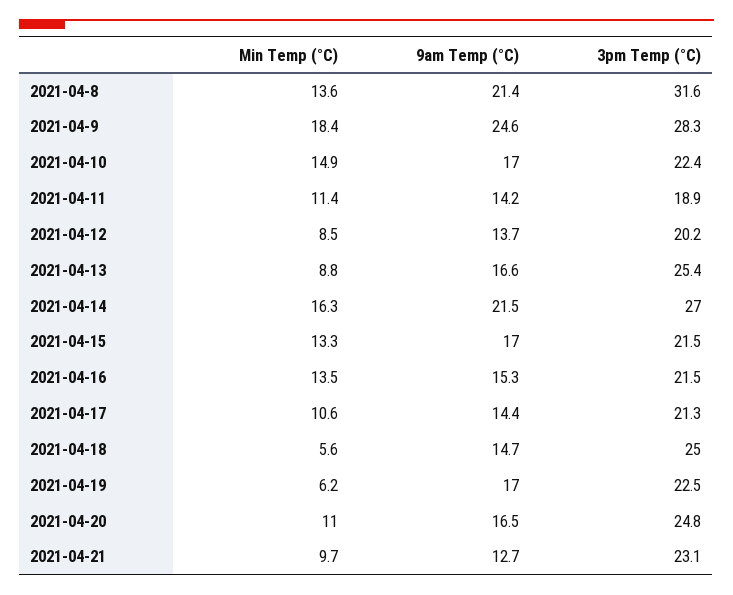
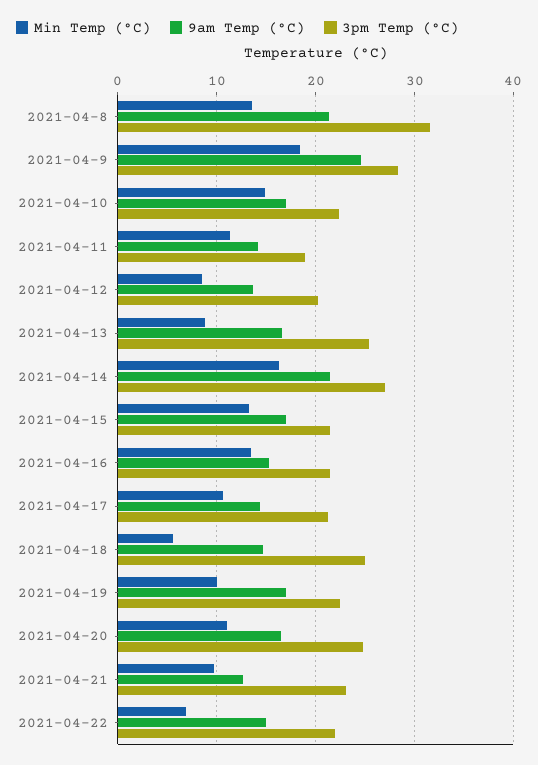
Min Temp (°C), 2021-04-19: 6.2 -> 10
Min Temp (°C), 2021-04-22: none -> 7
9am Temp (°C), 2021-04-22: none -> 15
3pm Temp (°C), 2021-04-22: none -> 22

